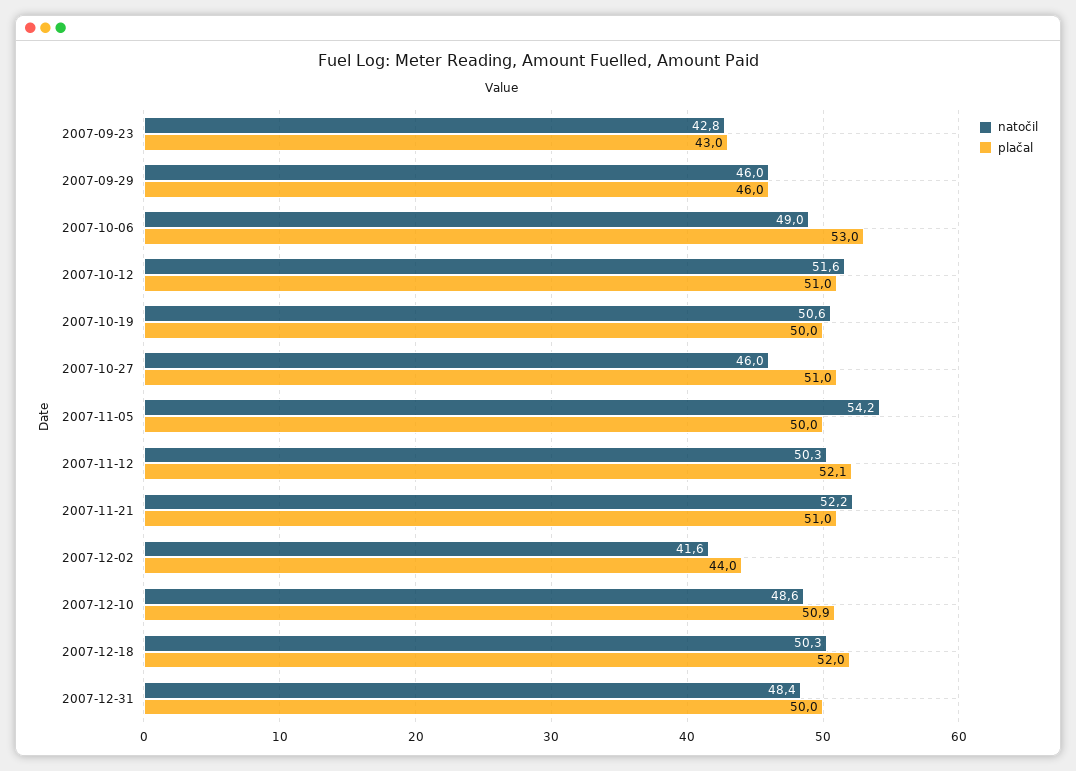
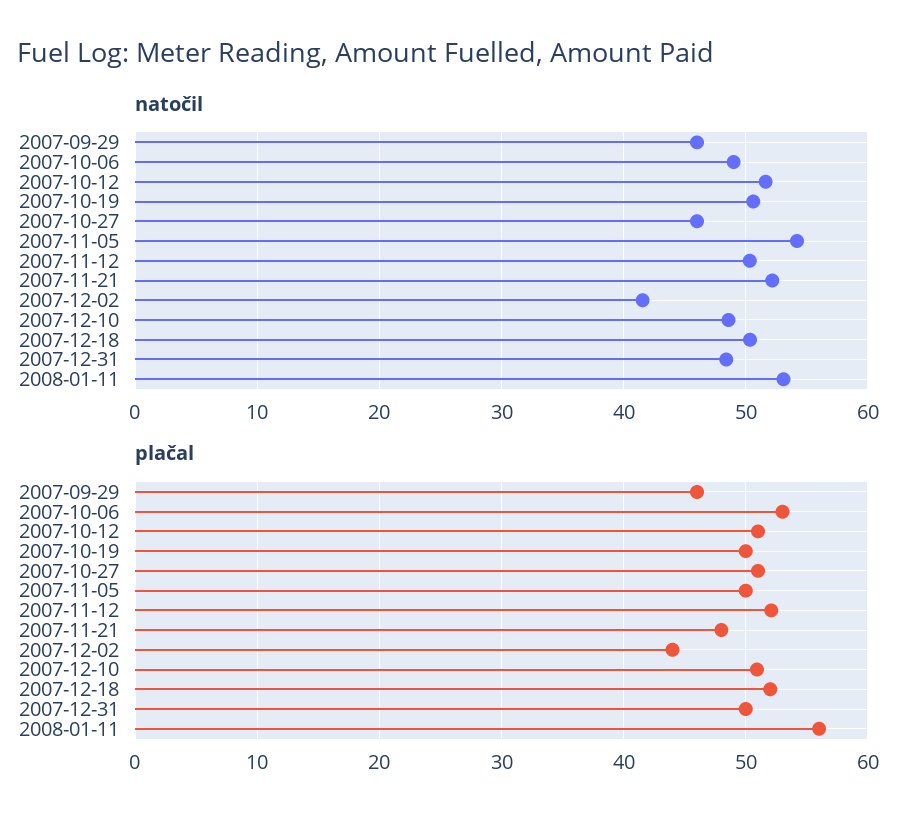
natočil, 2007-09-23: 42.8 -> none
plačal, 2007-09-23: 43 -> none
plačal, 2007-11-21: 51 -> 48
natočil, 2008-01-11: none -> 53
plačal, 2008-01-11: none -> 56

